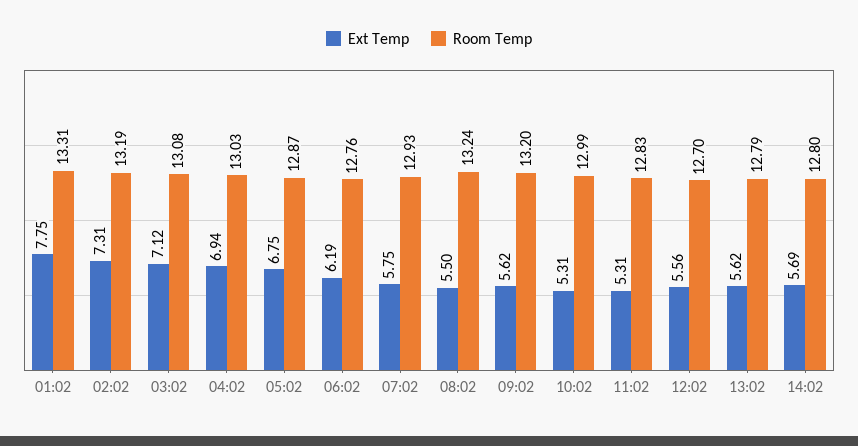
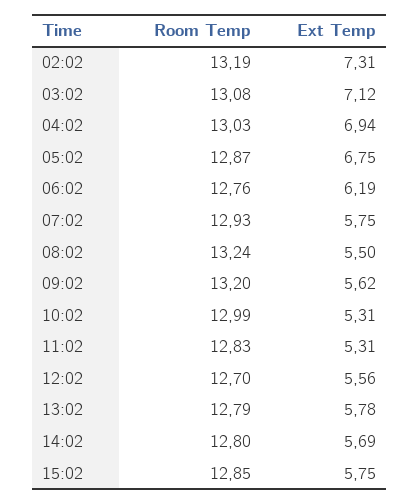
Ext Temp, 01:02: 7.75 -> none
Room Temp, 01:02: 13.31 -> none
Ext Temp, 13:02: 5.62 -> 5.78
Room Temp, 15:02: none -> 12.85
Ext Temp, 15:02: none -> 5.75

